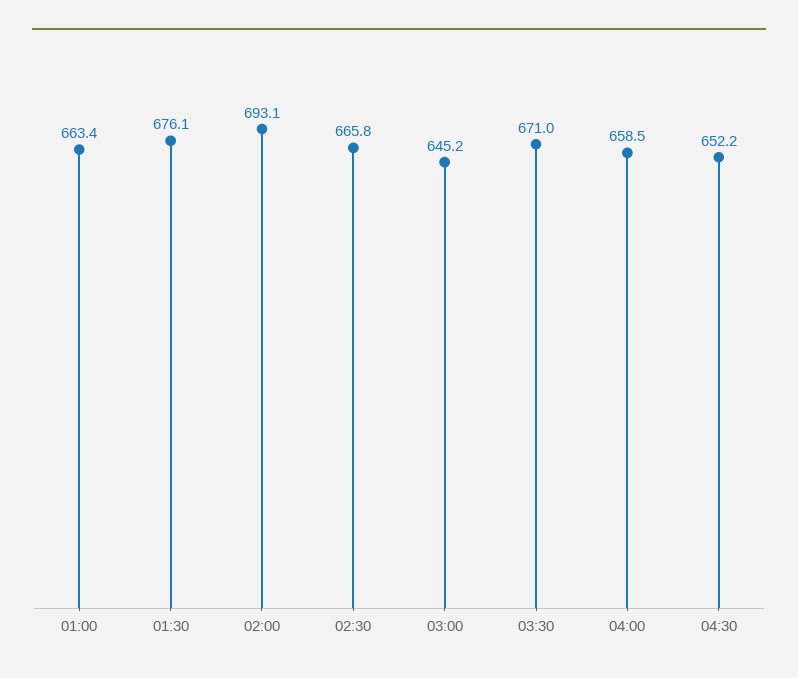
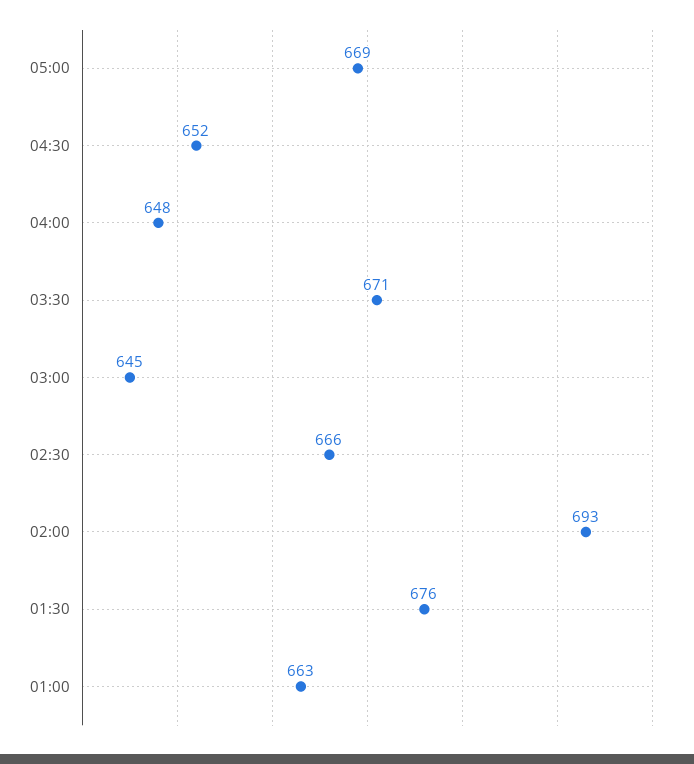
04:00: 658.5 -> 648
05:00: none -> 669

